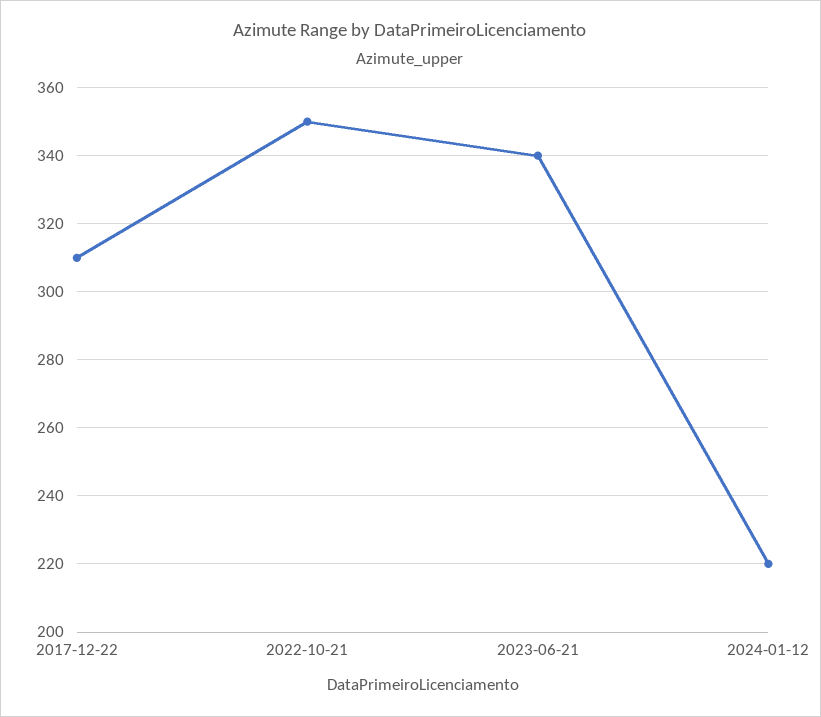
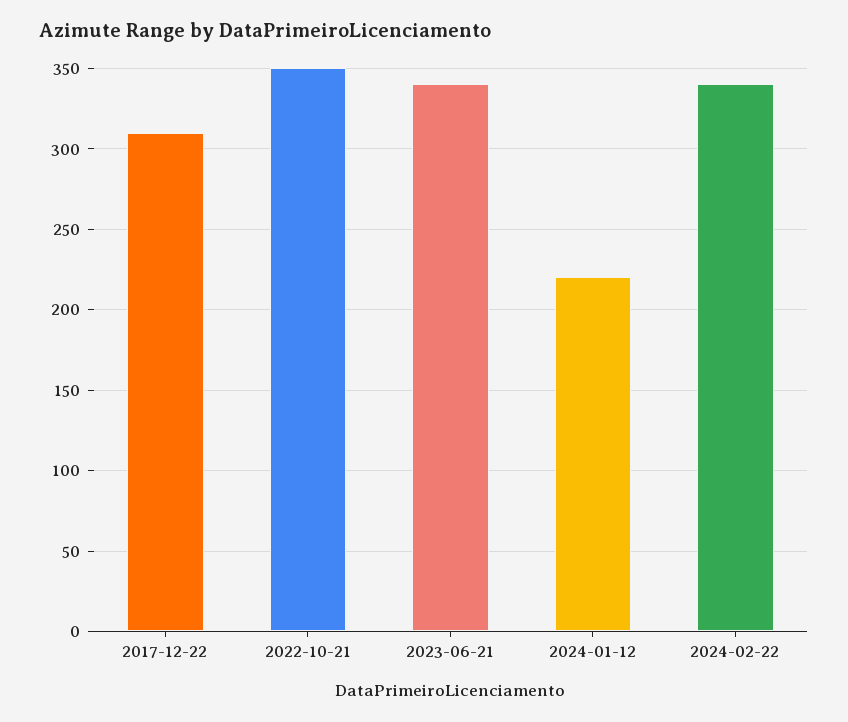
2024-02-22: none -> 340

